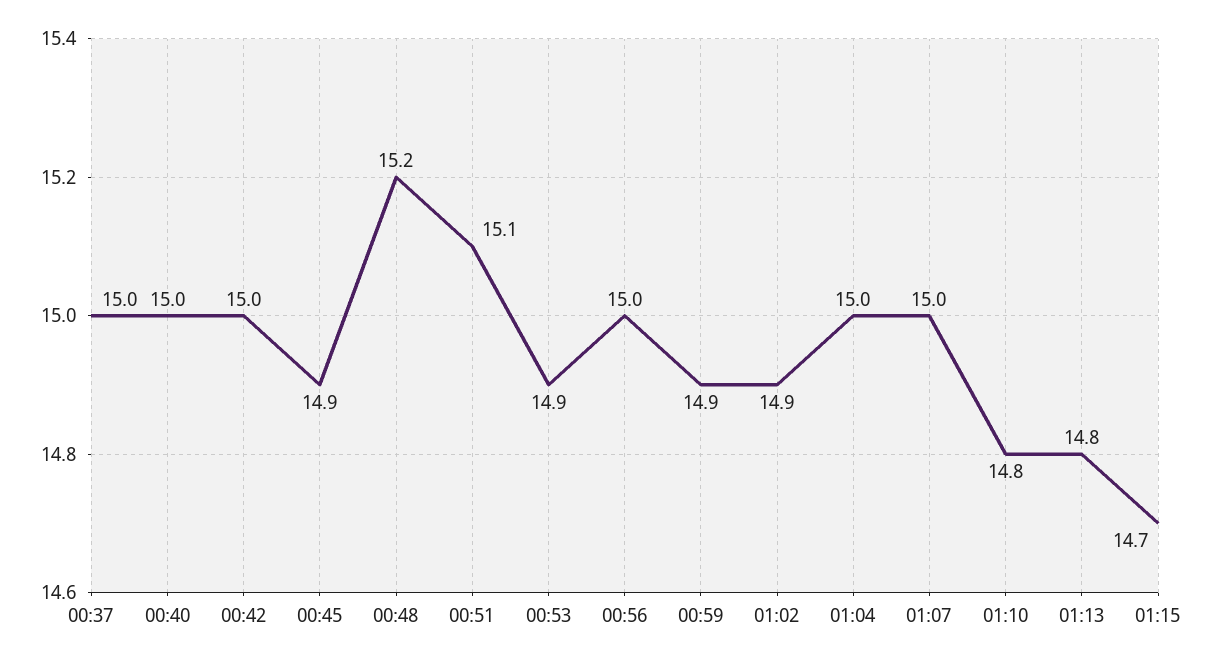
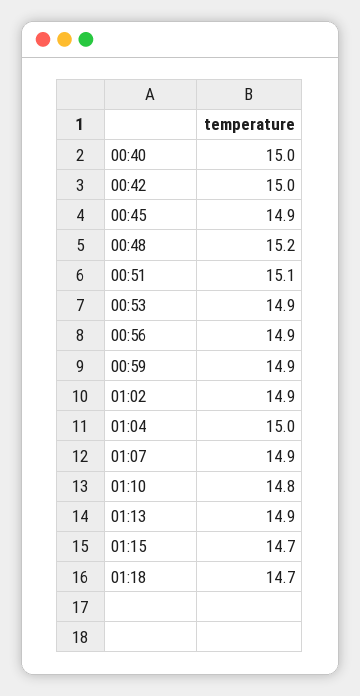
00:37: 15 -> none
00:56: 15 -> 14.9
01:07: 15 -> 14.9
01:13: 14.8 -> 14.9
01:18: none -> 14.7

